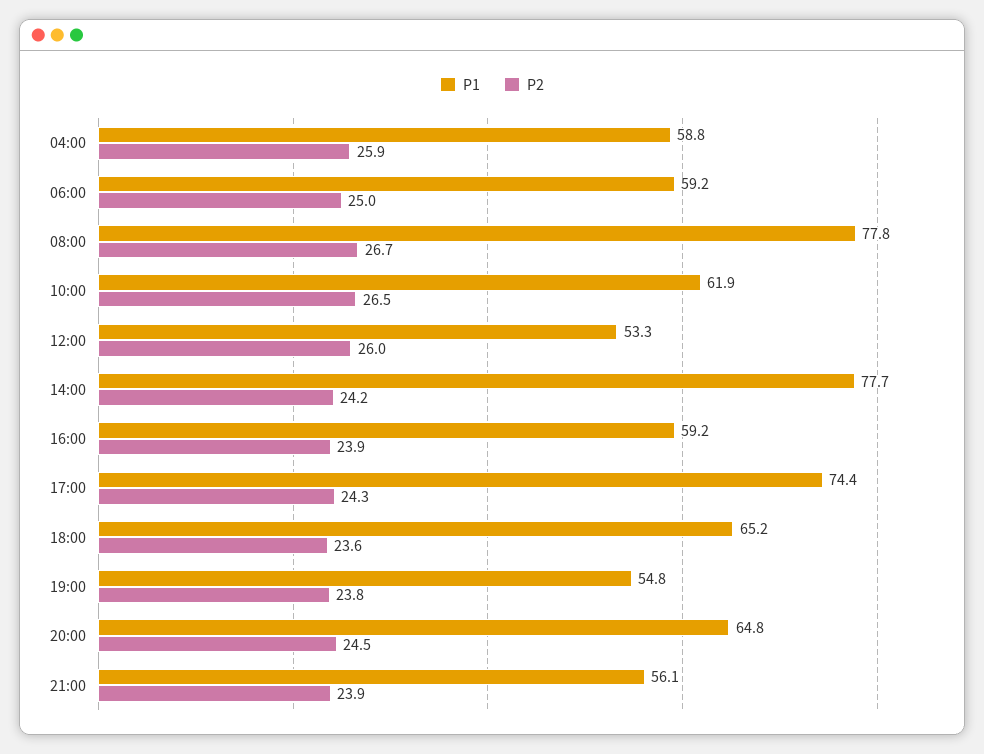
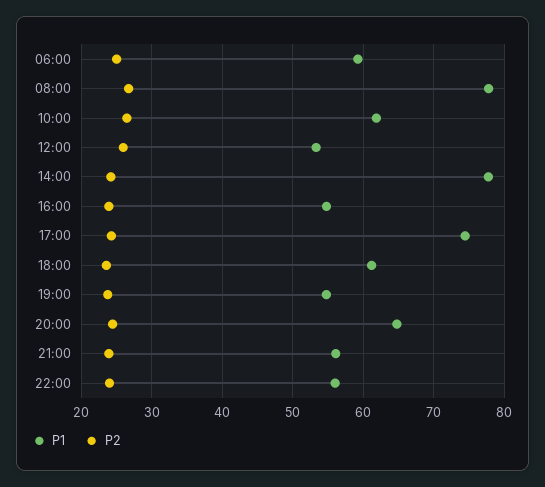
P1, 04:00: 58.8 -> none
P2, 04:00: 25.9 -> none
P1, 16:00: 59.2 -> 55
P1, 18:00: 65.2 -> 61
P1, 22:00: none -> 56
P2, 22:00: none -> 24

